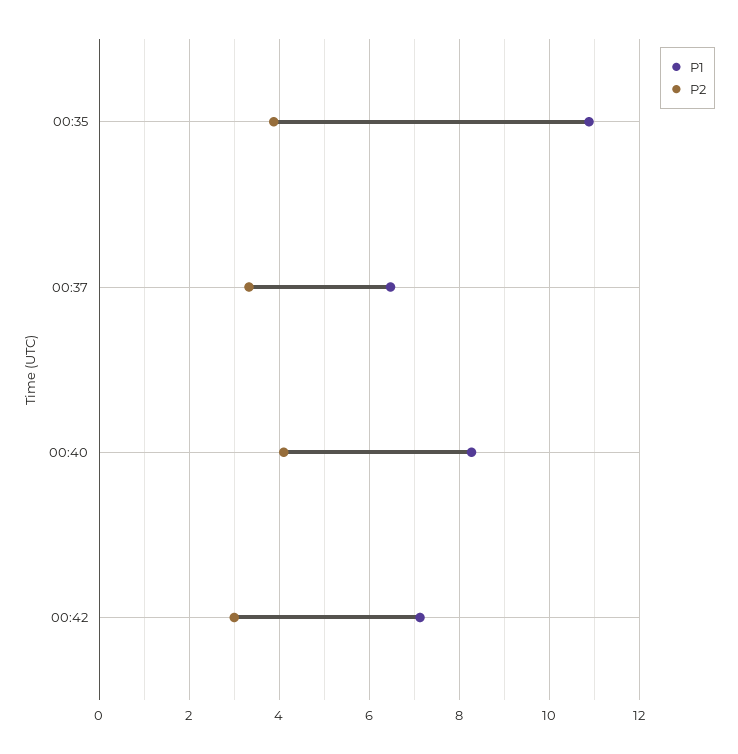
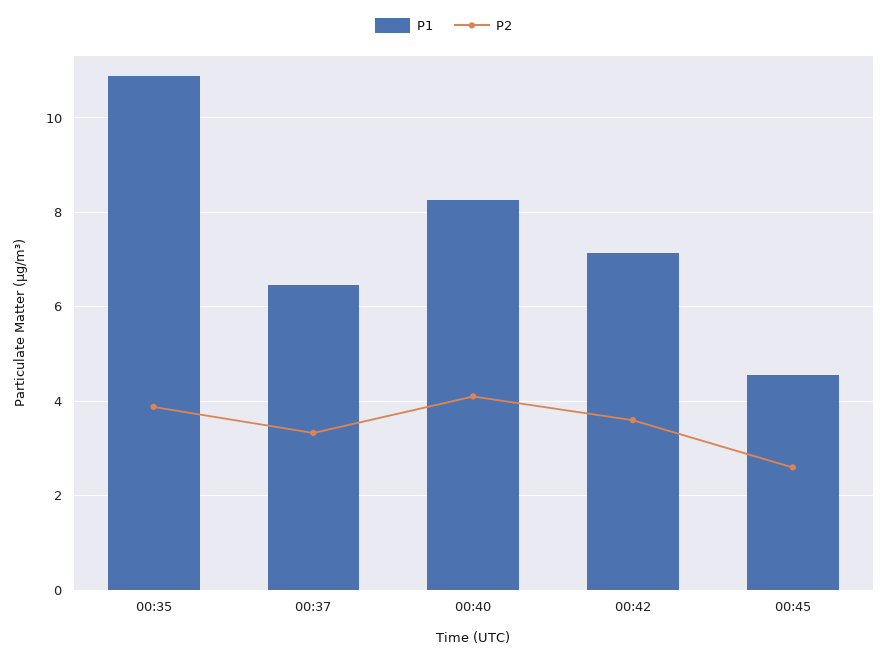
P2, 00:42: 3 -> 3.6
P1, 00:45: none -> 4.6
P2, 00:45: none -> 2.6

